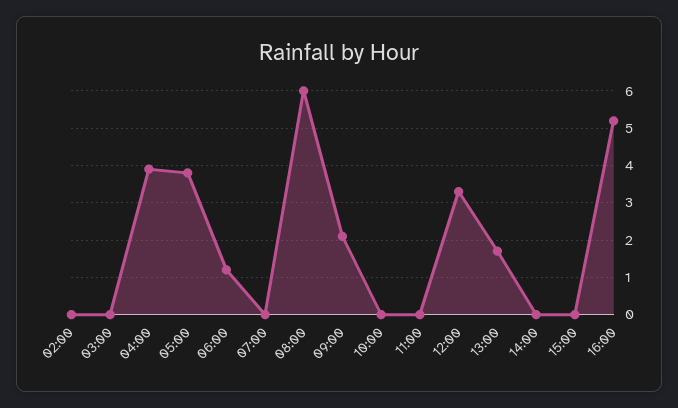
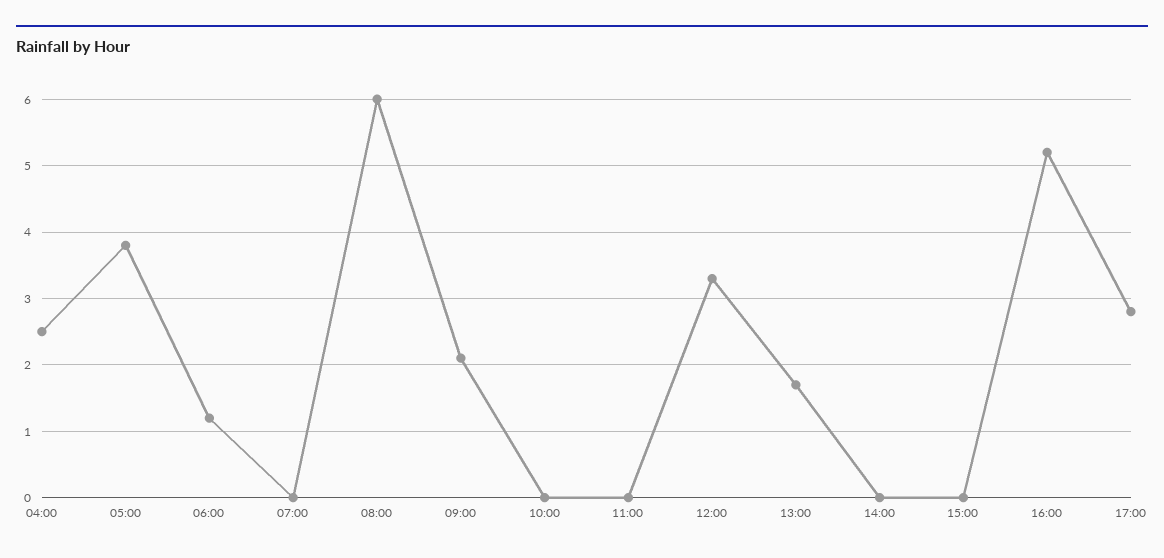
02:00: 0 -> none
03:00: 0 -> none
04:00: 4 -> 2.5
17:00: none -> 2.8

